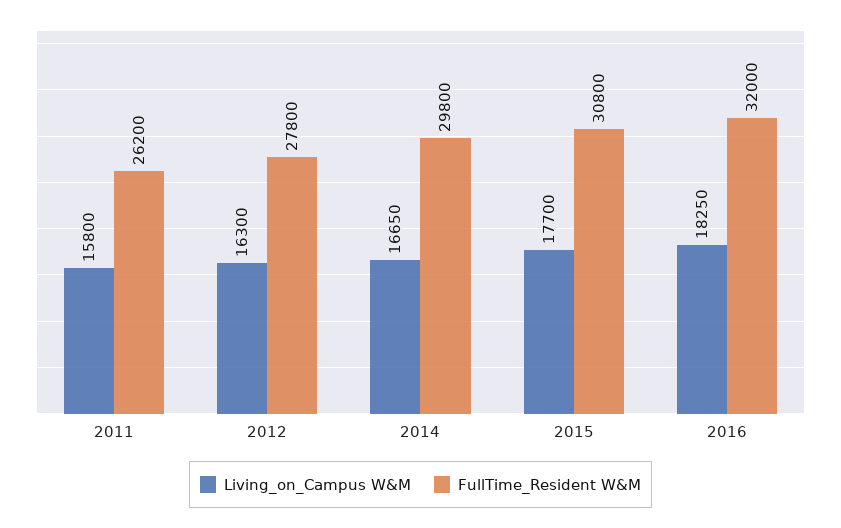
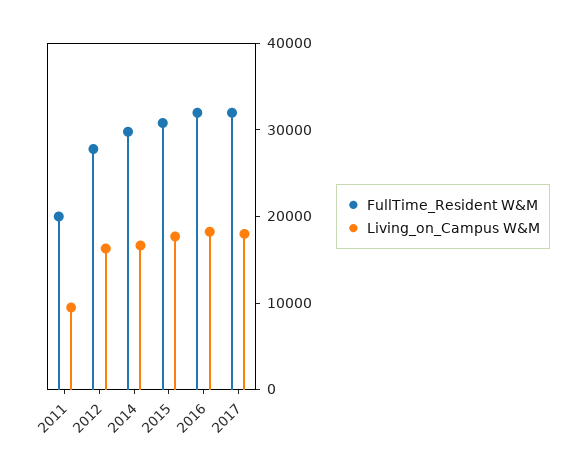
Living_on_Campus W&M, 2011: 15800 -> 10000
FullTime_Resident W&M, 2011: 26200 -> 20000
FullTime_Resident W&M, 2017: none -> 32000
Living_on_Campus W&M, 2017: none -> 18000

